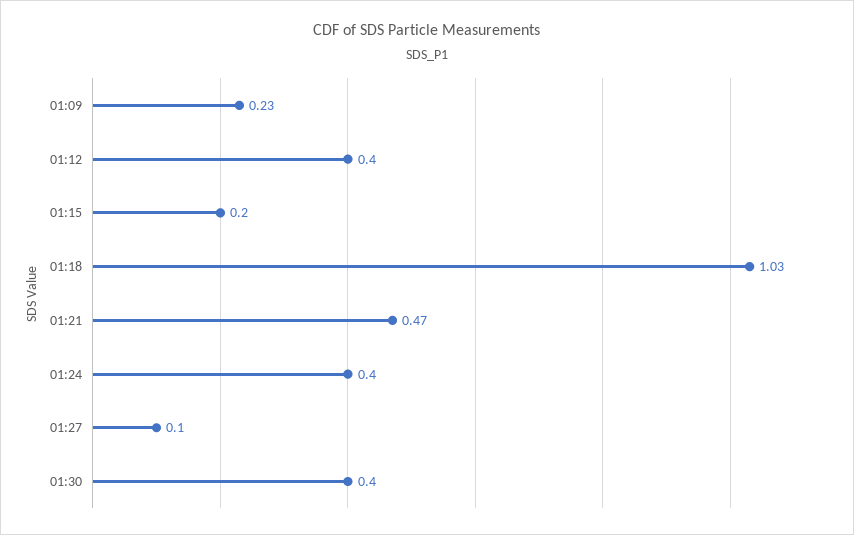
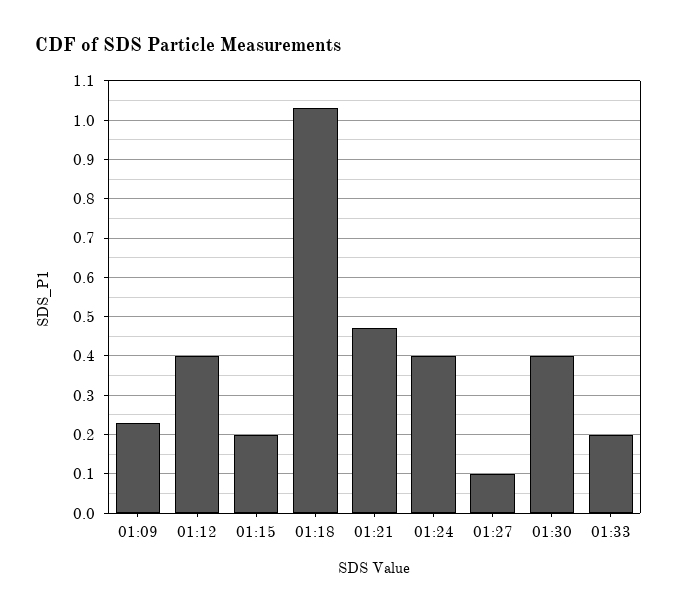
01:33: none -> 0.2

